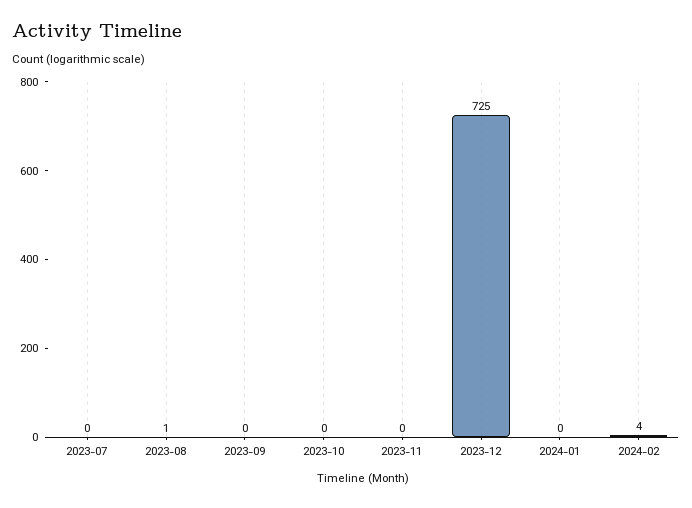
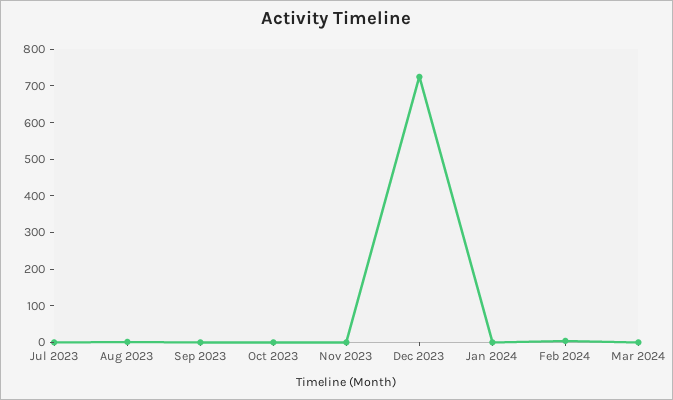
Mar 2024: none -> 0

